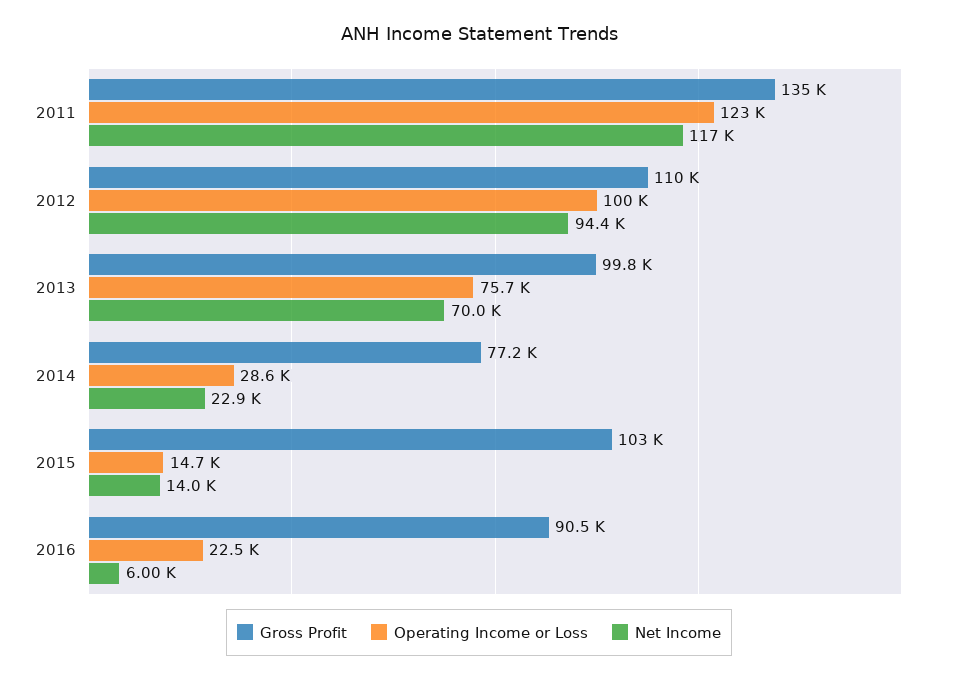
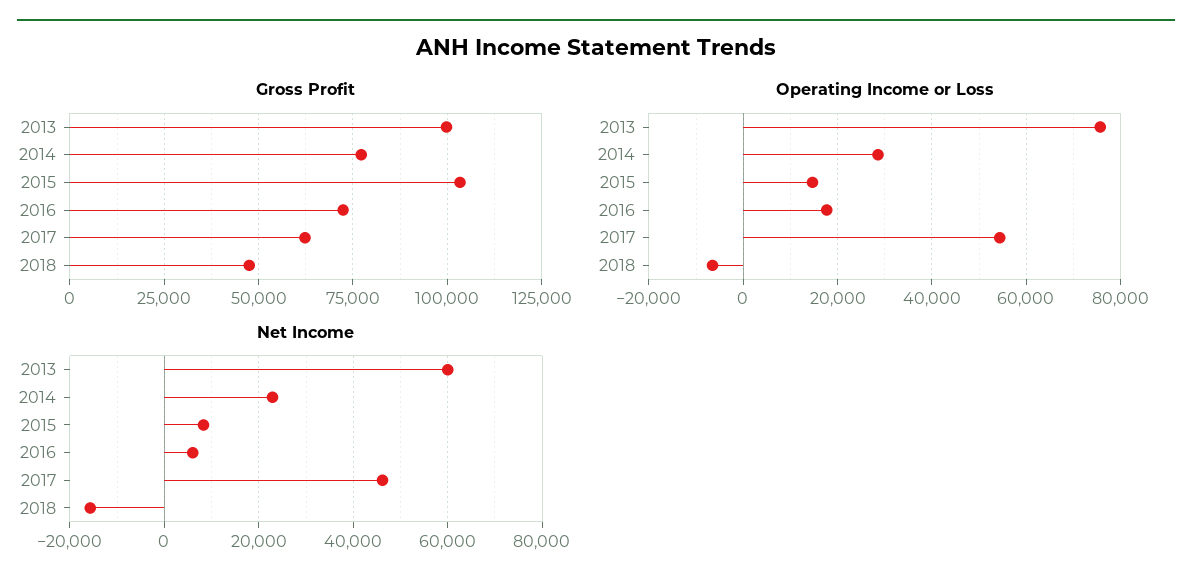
Gross Profit, 2011: 135000 -> none
Operating Income or Loss, 2011: 123000 -> none
Net Income, 2011: 117000 -> none
Gross Profit, 2012: 110000 -> none
Operating Income or Loss, 2012: 100000 -> none
Net Income, 2012: 94400 -> none
Net Income, 2013: 70000 -> 60000
Net Income, 2015: 14000 -> 8000
Gross Profit, 2016: 90500 -> 72500
Operating Income or Loss, 2016: 22500 -> 18000
Gross Profit, 2017: none -> 62500
Gross Profit, 2018: none -> 47500
Operating Income or Loss, 2017: none -> 54000
Operating Income or Loss, 2018: none -> -6000
Net Income, 2017: none -> 46000
Net Income, 2018: none -> -16000

